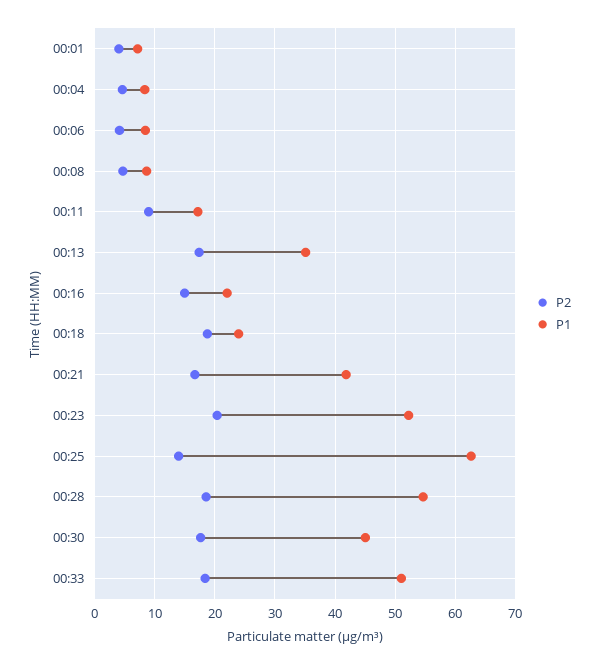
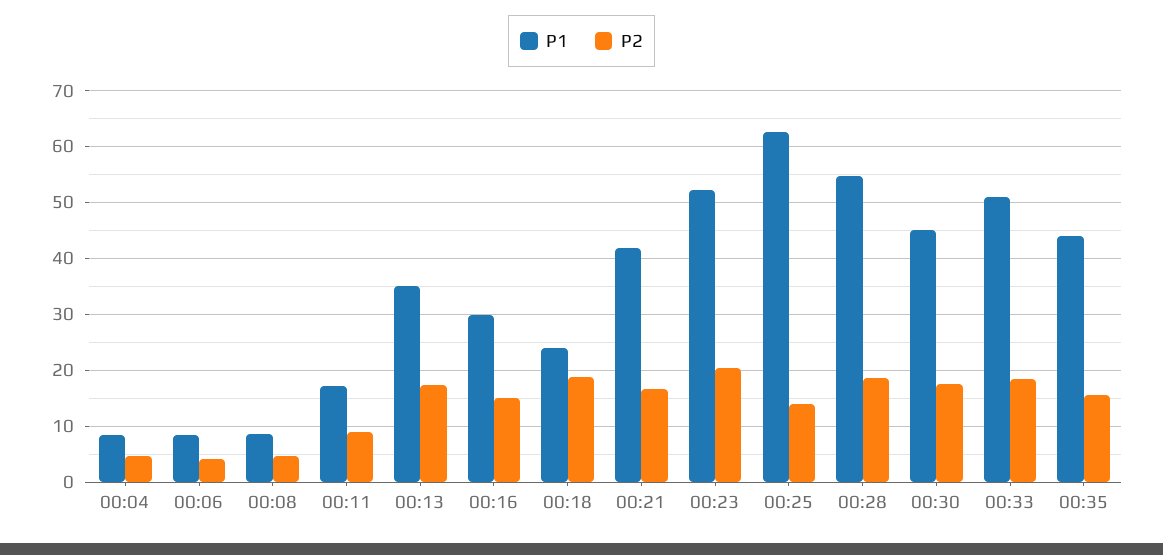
P2, 00:01: 4 -> none
P1, 00:01: 7 -> none
P1, 00:16: 22 -> 30
P1, 00:35: none -> 44
P2, 00:35: none -> 16

